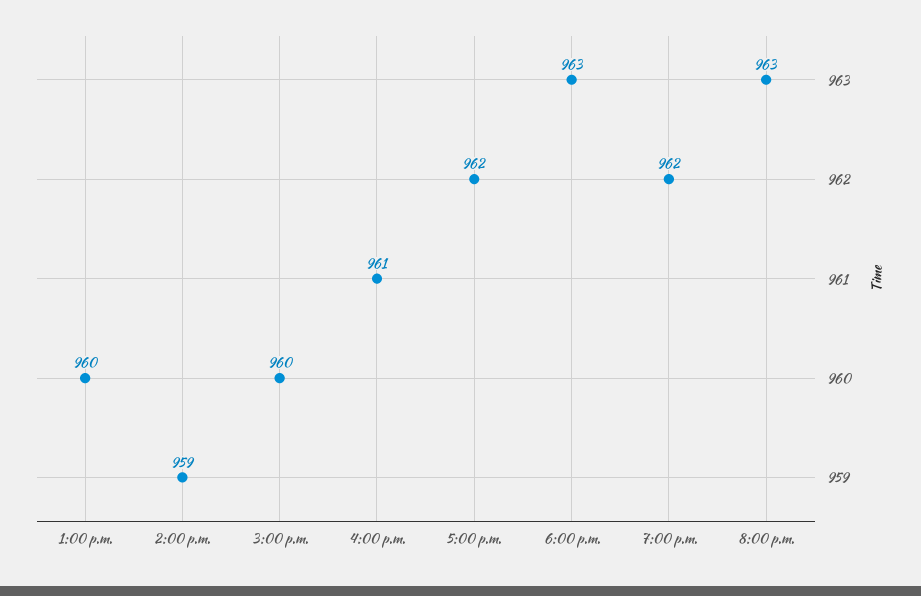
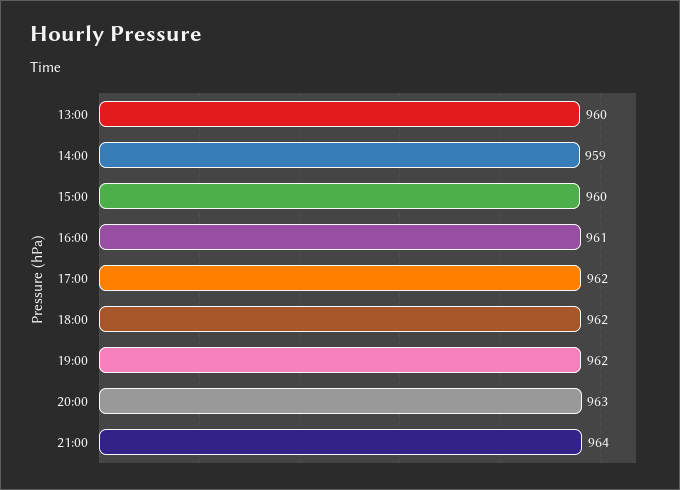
6:00 p.m.: 963 -> 962
21:00: none -> 964

